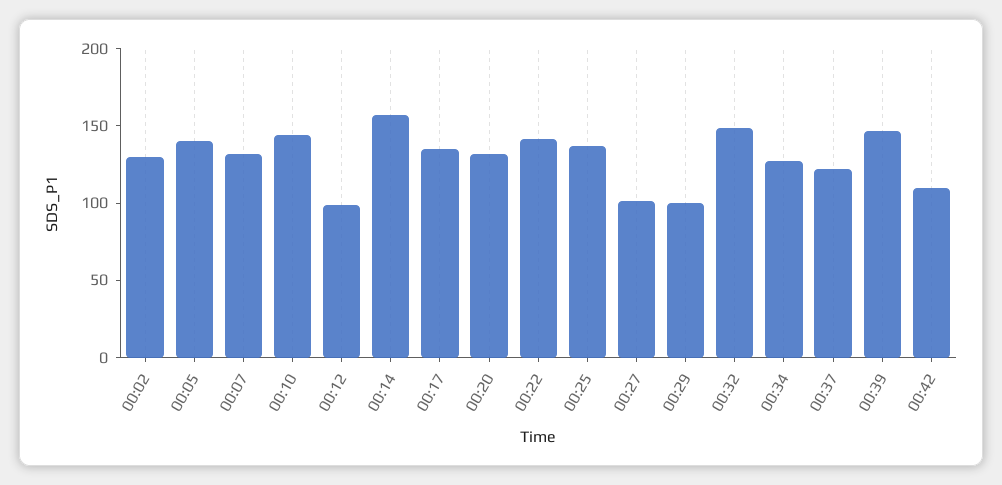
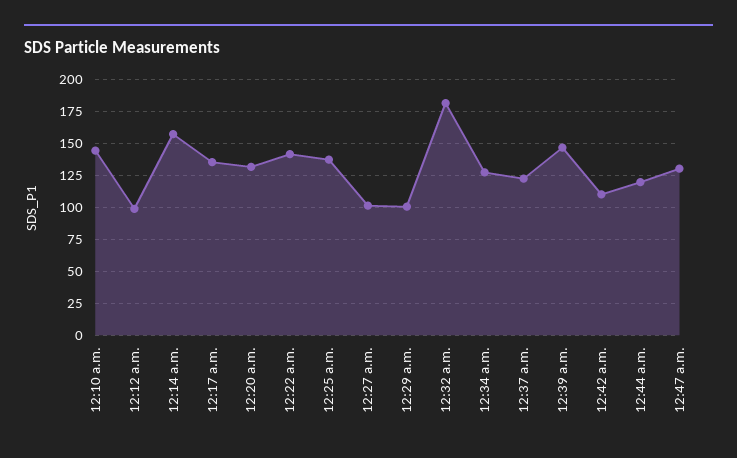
00:02: 130 -> none
00:05: 140 -> none
00:07: 130 -> none
00:32: 150 -> 180
12:44 a.m.: none -> 120
12:47 a.m.: none -> 130

